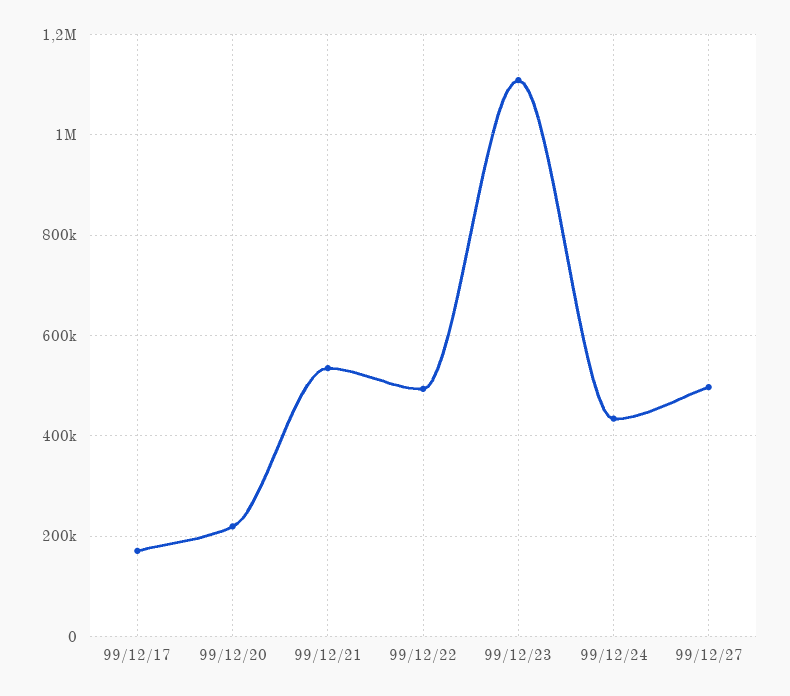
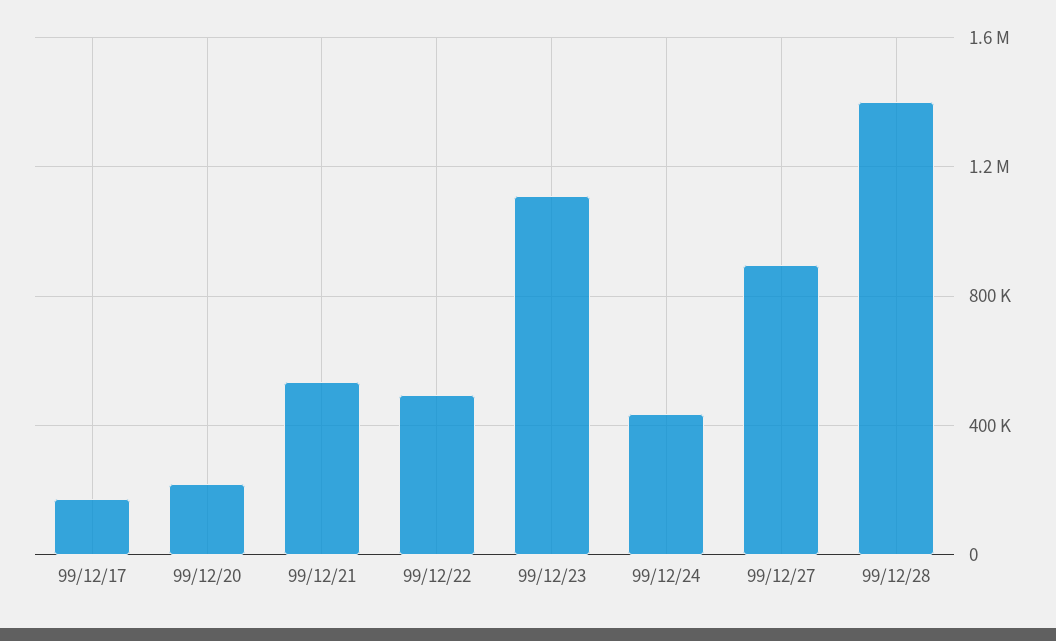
99/12/27: 500000 -> 900000
99/12/28: none -> 1400000

